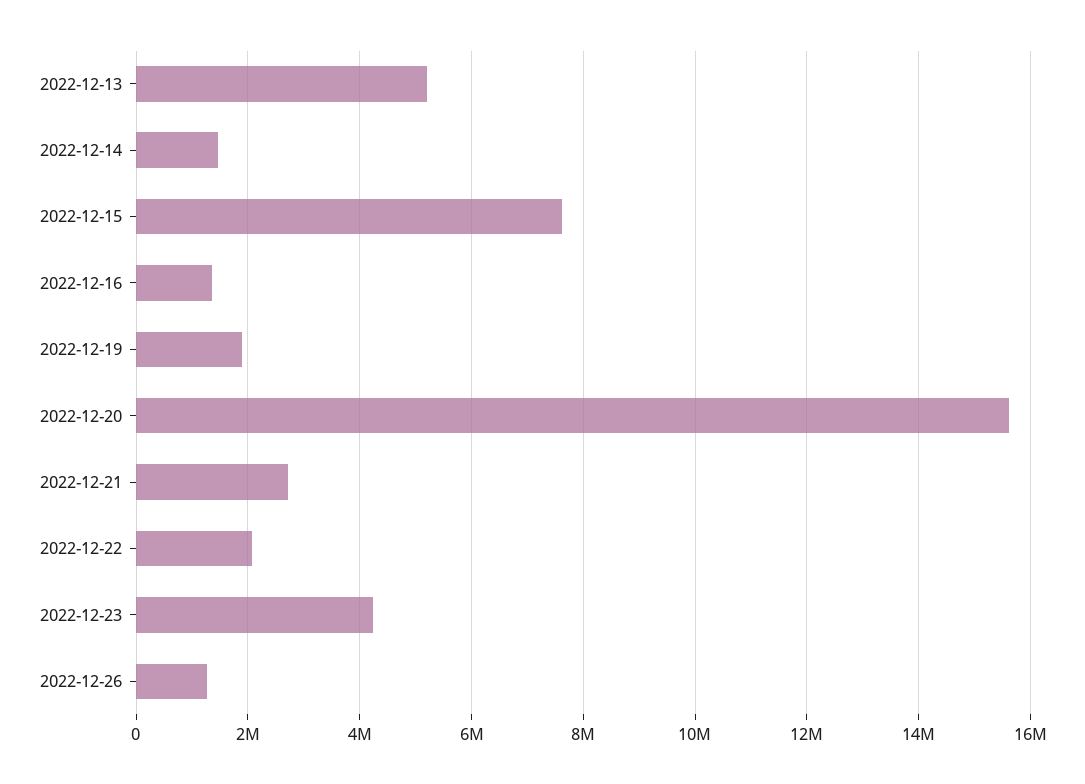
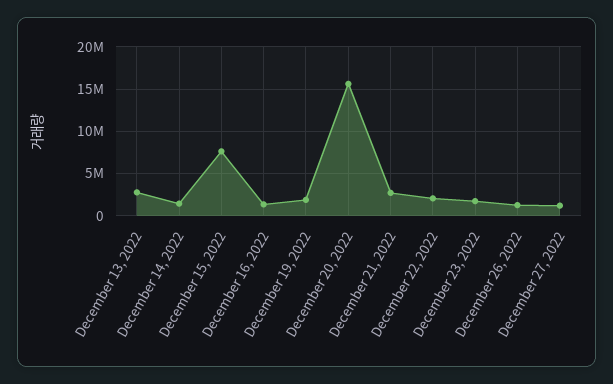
2022-12-13: 5200000 -> 3000000
2022-12-23: 4200000 -> 2000000
December 27, 2022: none -> 1000000

